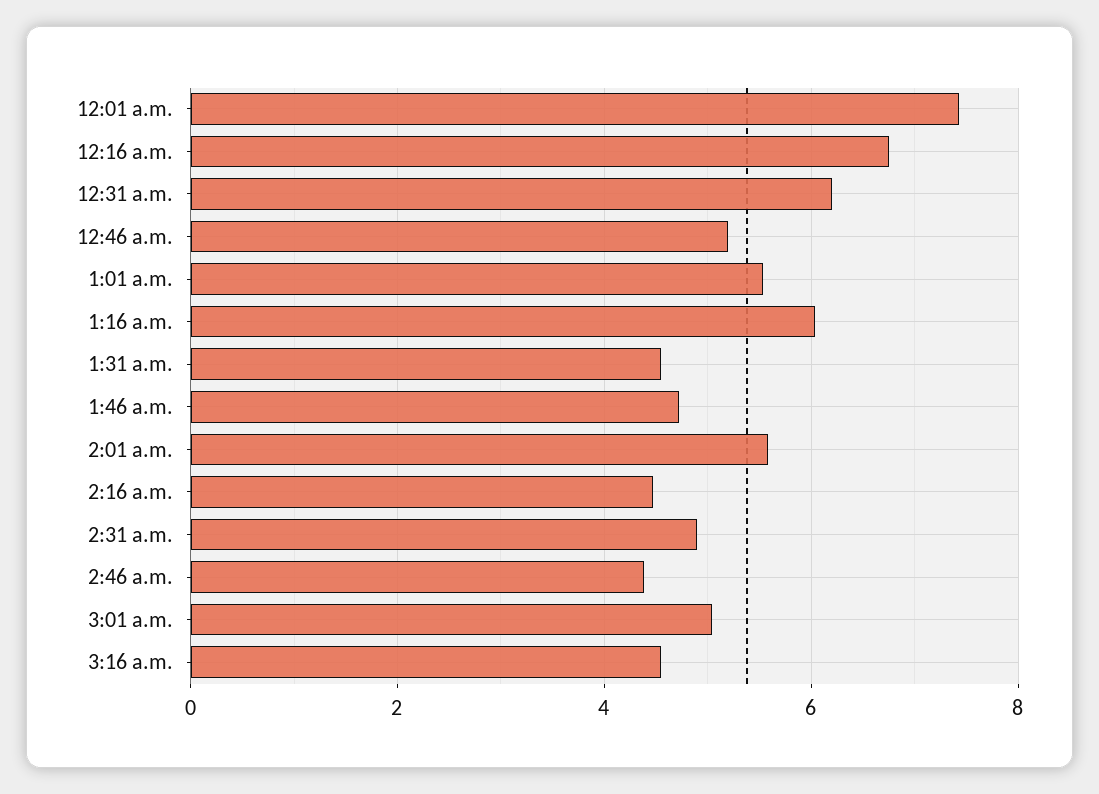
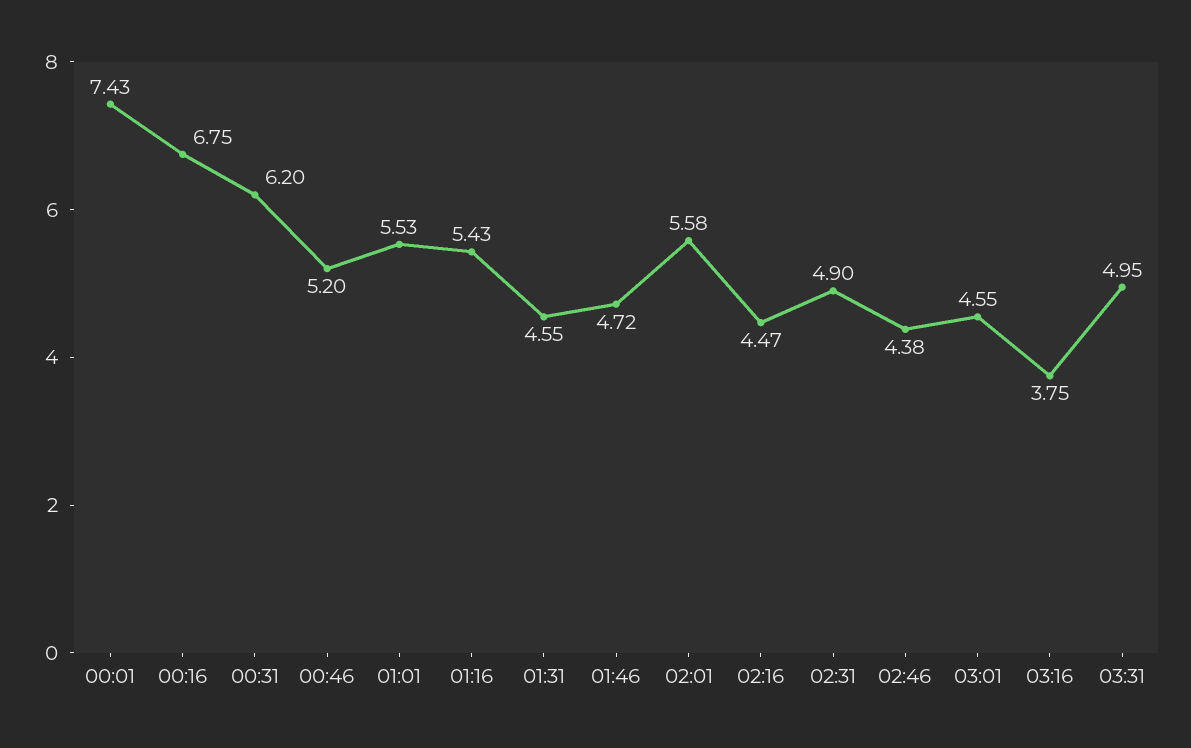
1:16 a.m.: 6 -> 5.43
3:01 a.m.: 5 -> 4.55
3:16 a.m.: 4.6 -> 3.75
03:31: none -> 4.95

